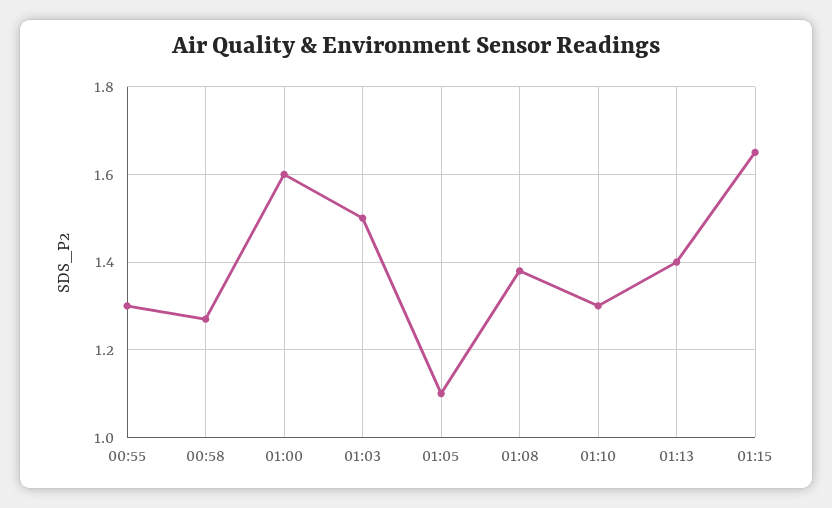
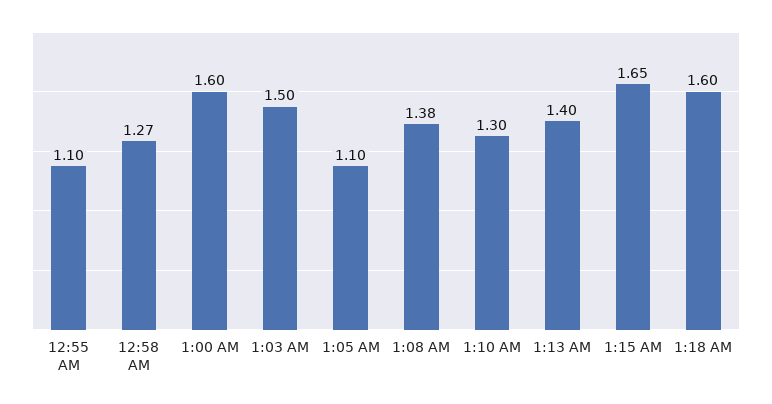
00:55: 1.3 -> 1.1
1:18 AM: none -> 1.6

